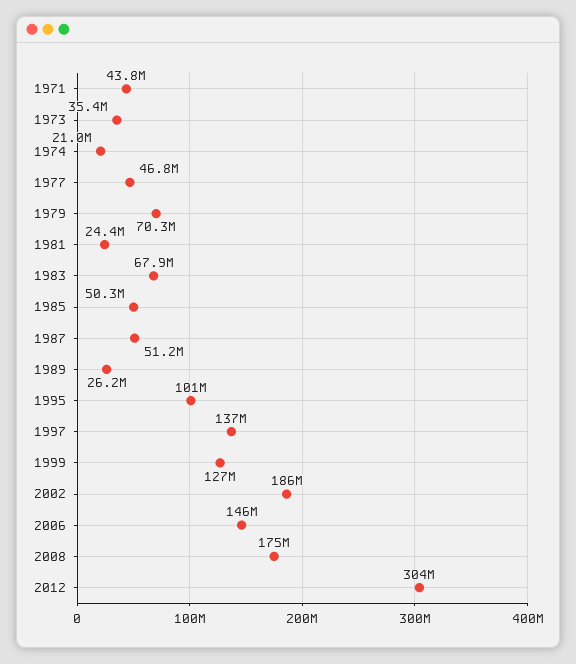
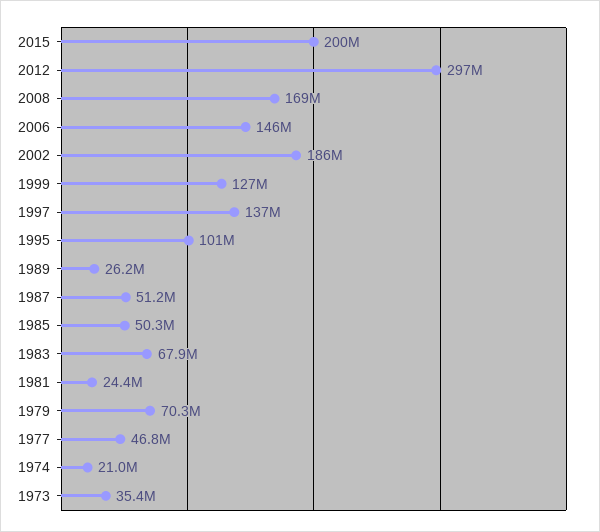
1971: 43800000 -> none
2008: 175000000 -> 169000000
2012: 304000000 -> 297000000
2015: none -> 200000000

